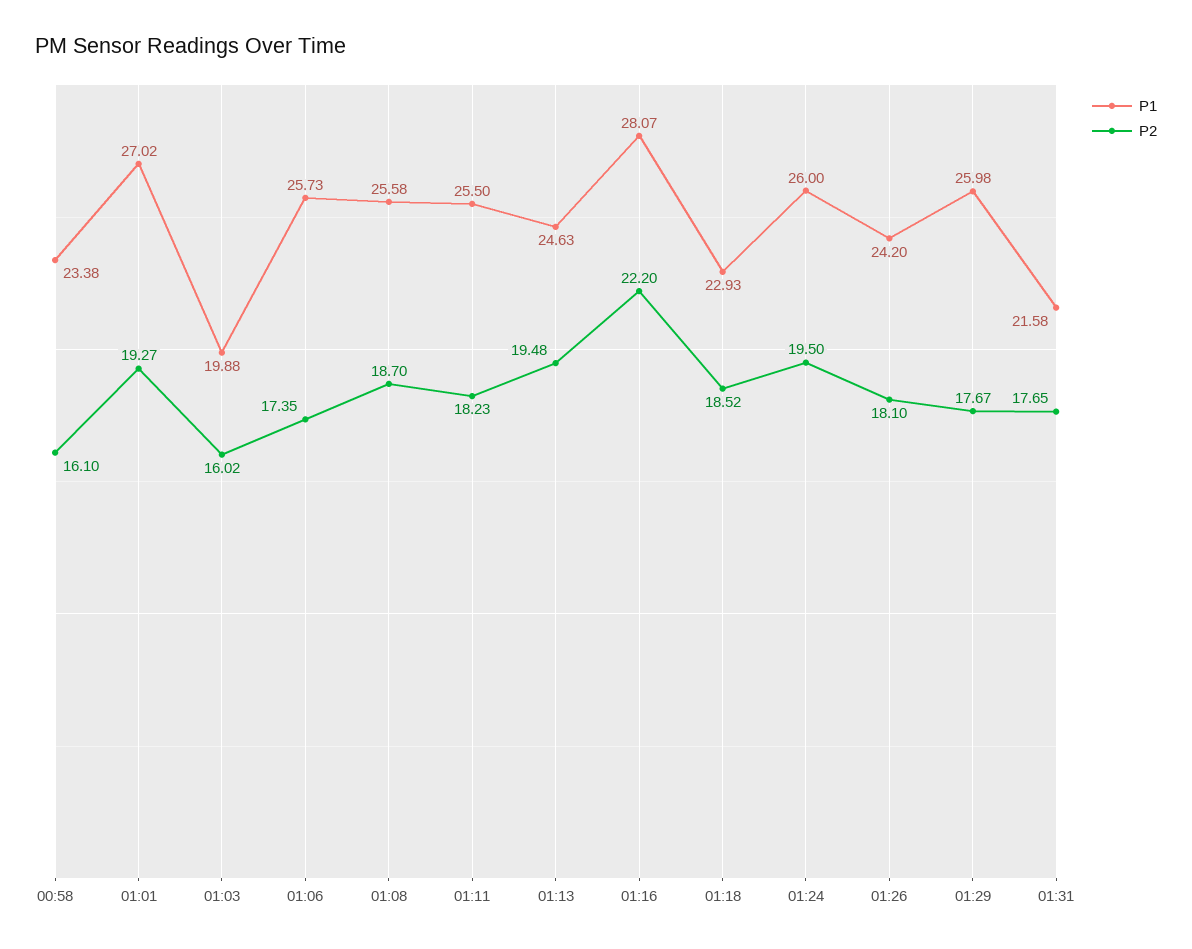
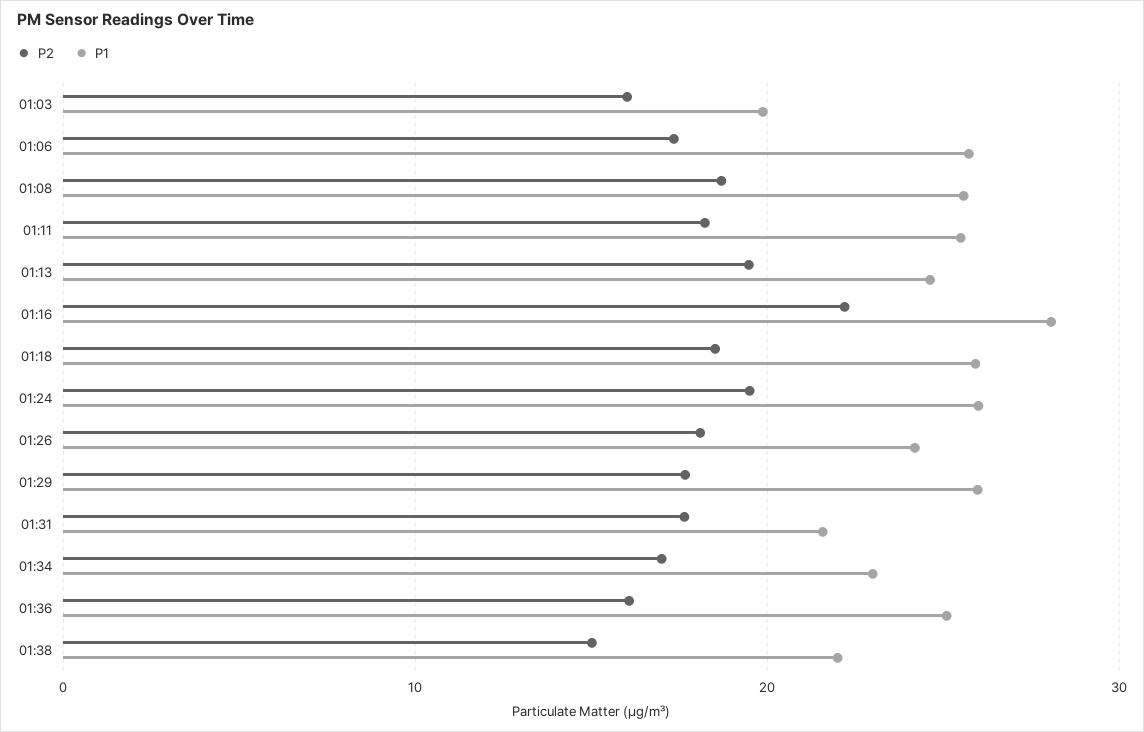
P1, 00:58: 23.38 -> none
P2, 00:58: 16.1 -> none
P1, 01:01: 27.02 -> none
P2, 01:01: 19.27 -> none
P1, 01:18: 22.93 -> 26
P2, 01:34: none -> 17
P1, 01:34: none -> 23
P2, 01:36: none -> 16
P1, 01:36: none -> 25
P2, 01:38: none -> 15
P1, 01:38: none -> 22

